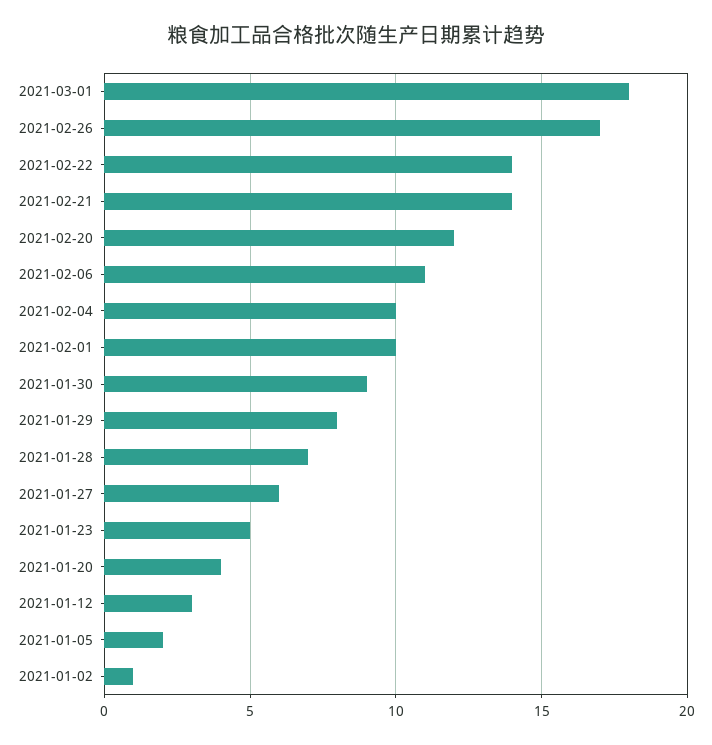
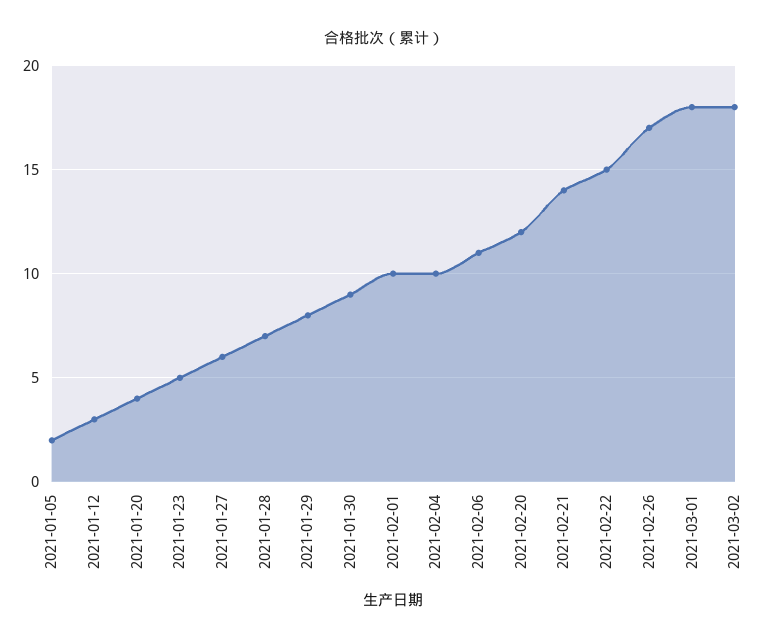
2021-02-22: 14 -> 15
2021-01-02: 1 -> none
2021-03-02: none -> 18

